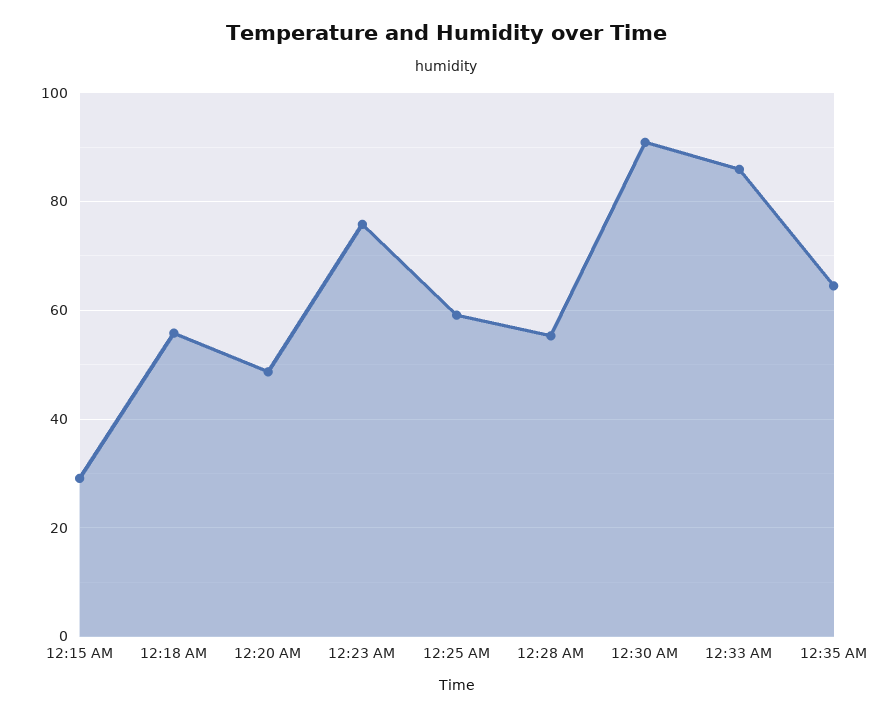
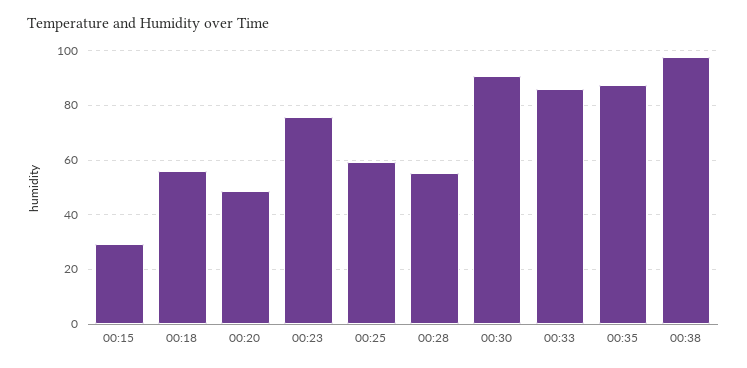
12:35 AM: 64 -> 87.5
00:38: none -> 97.5

